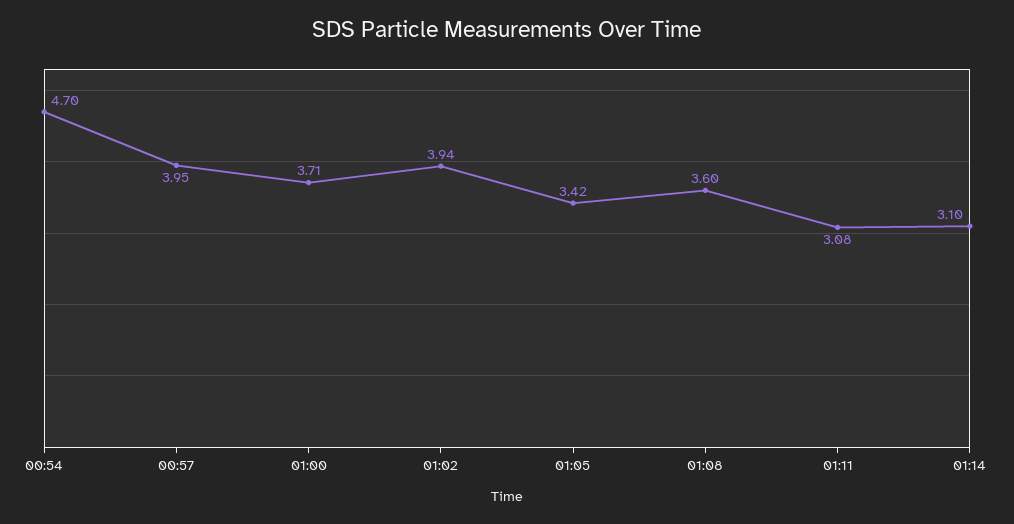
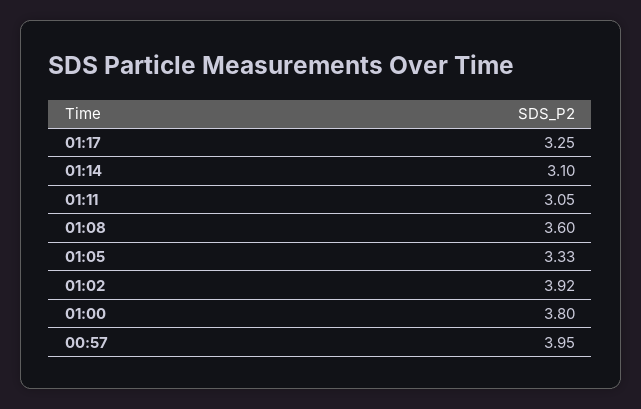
00:54: 4.7 -> none
01:00: 3.71 -> 3.8
01:02: 3.94 -> 3.92
01:05: 3.42 -> 3.33
01:11: 3.08 -> 3.05
01:17: none -> 3.25

